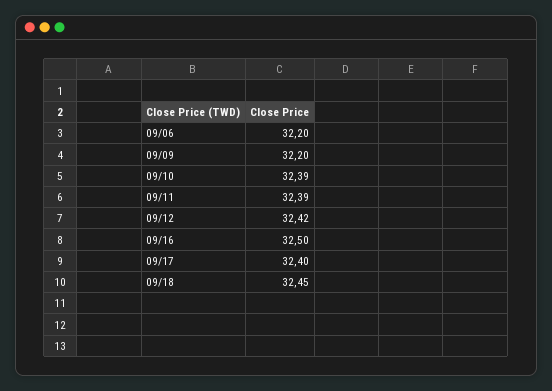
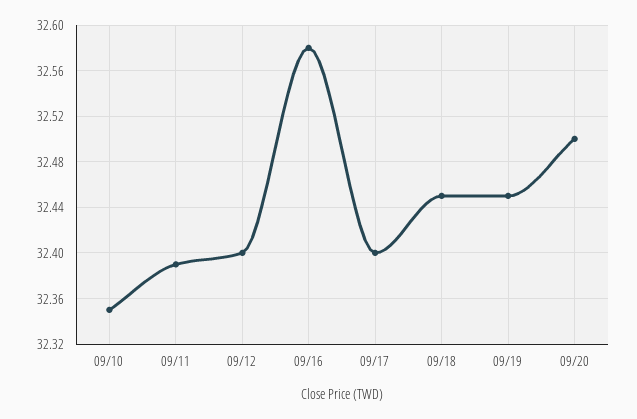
09/06: 32.2 -> none
09/09: 32.2 -> none
09/10: 32.39 -> 32.35
09/12: 32.42 -> 32.4
09/16: 32.5 -> 32.58
09/19: none -> 32.45
09/20: none -> 32.5

